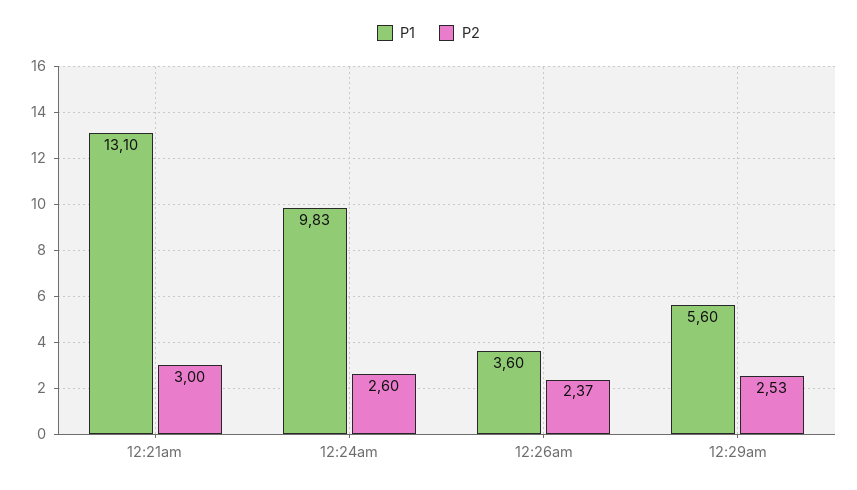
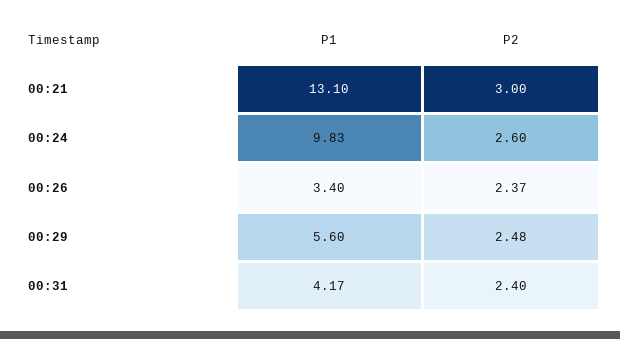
P1, 12:26am: 3.6 -> 3.4
P2, 12:29am: 2.53 -> 2.48
P1, 00:31: none -> 4.17
P2, 00:31: none -> 2.4

